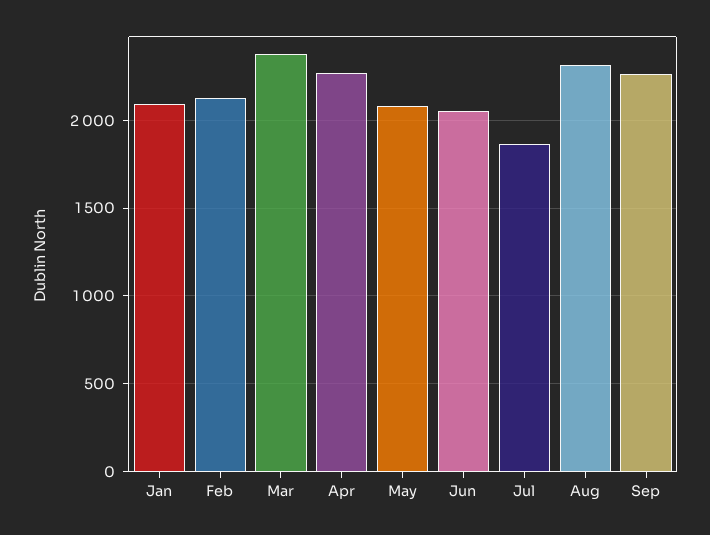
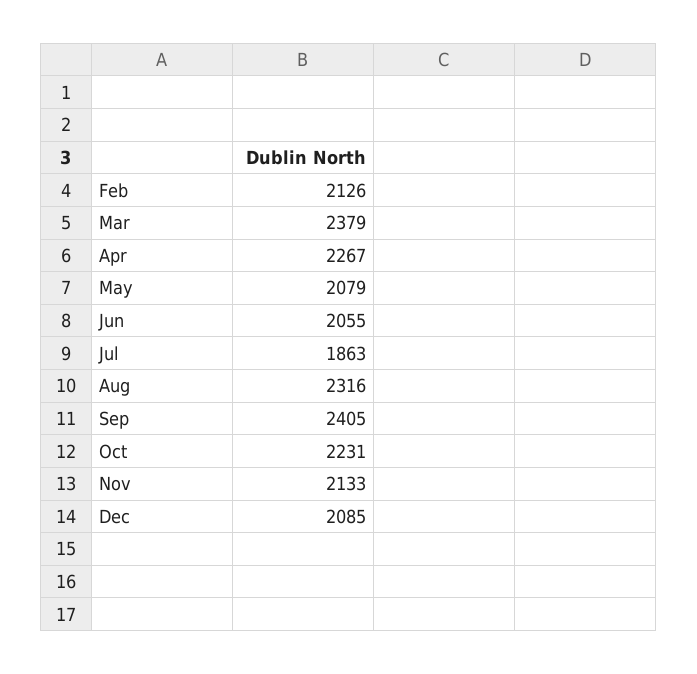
Jan: 2100 -> none
Sep: 2250 -> 2405
Oct: none -> 2231
Nov: none -> 2133
Dec: none -> 2085

